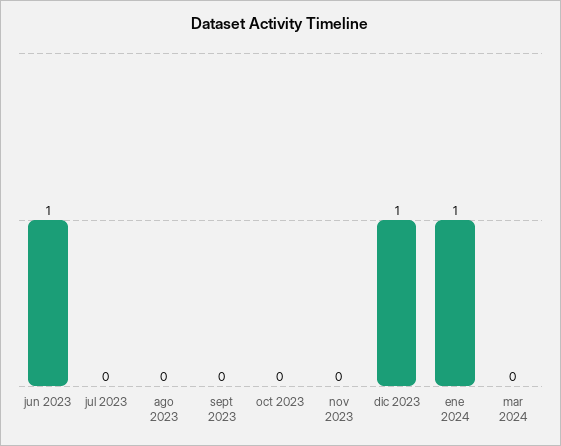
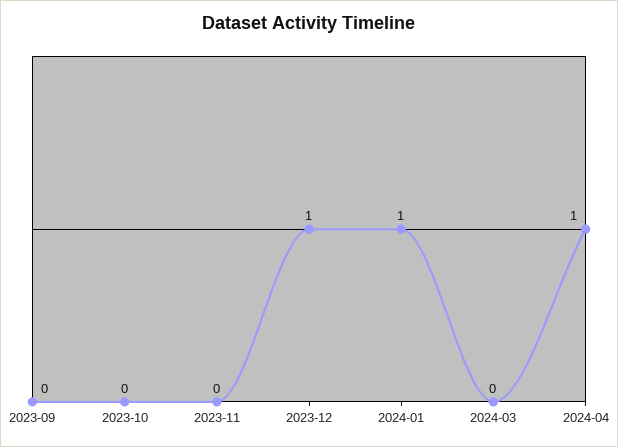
jun 2023: 1 -> none
jul 2023: 0 -> none
ago 2023: 0 -> none
2024-04: none -> 1

